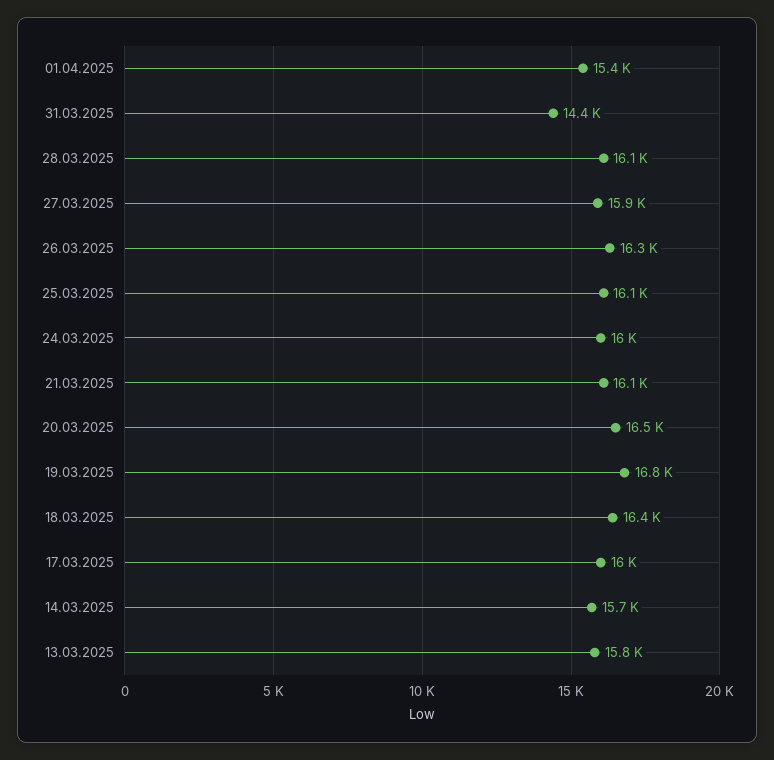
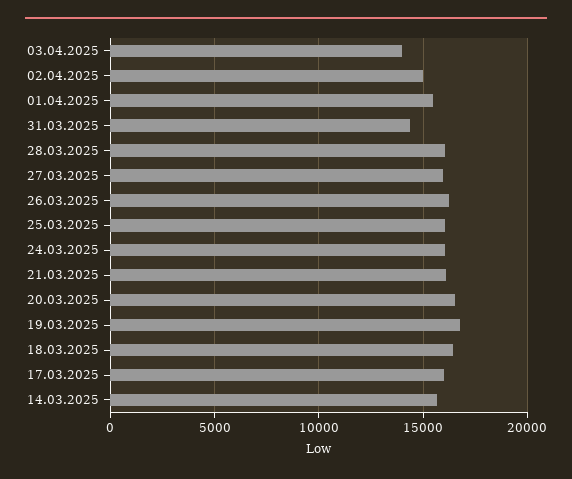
13.03.2025: 15800 -> none
03.04.2025: none -> 14000
02.04.2025: none -> 15000

